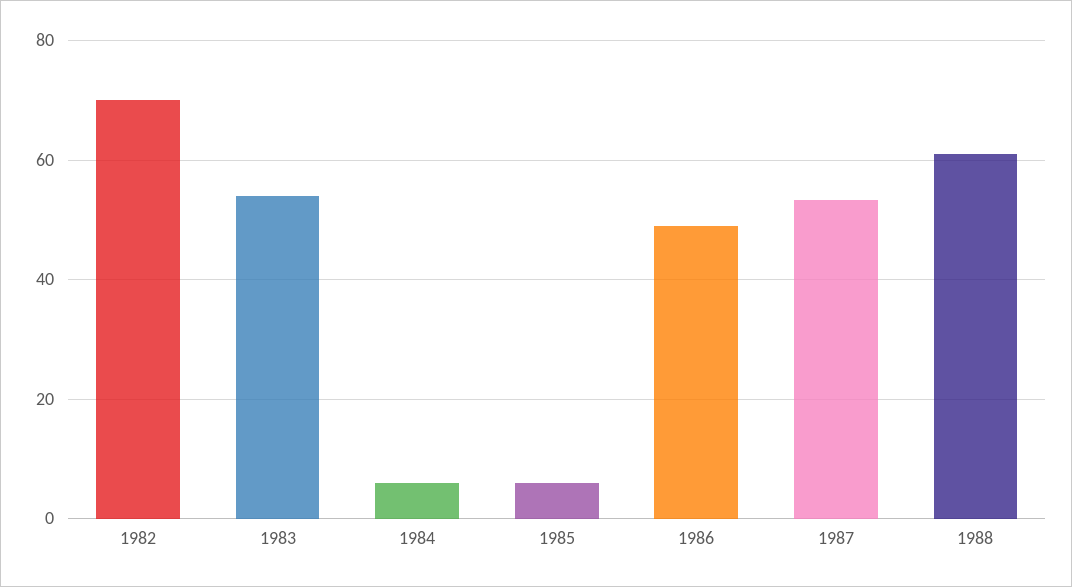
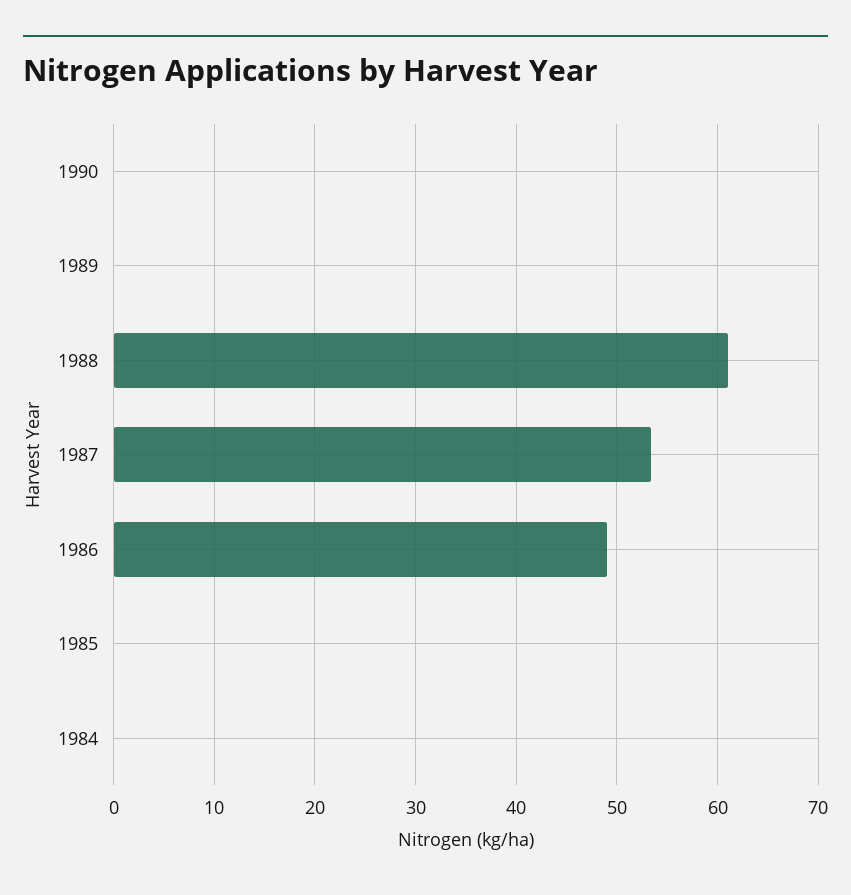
1982: 70 -> none
1983: 54 -> none
1984: 6 -> 0
1985: 6 -> 0
1990: none -> 0
1989: none -> 0

